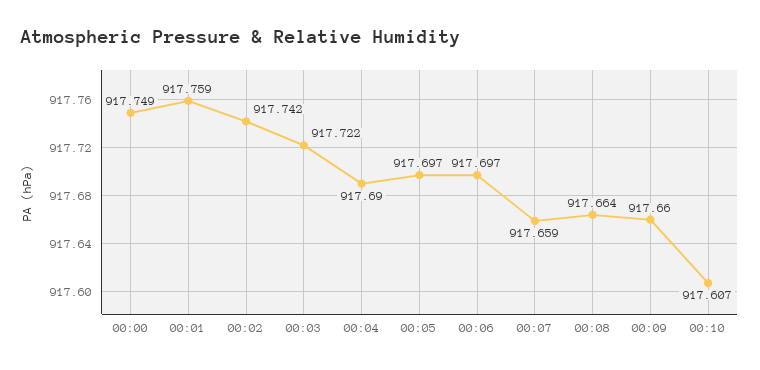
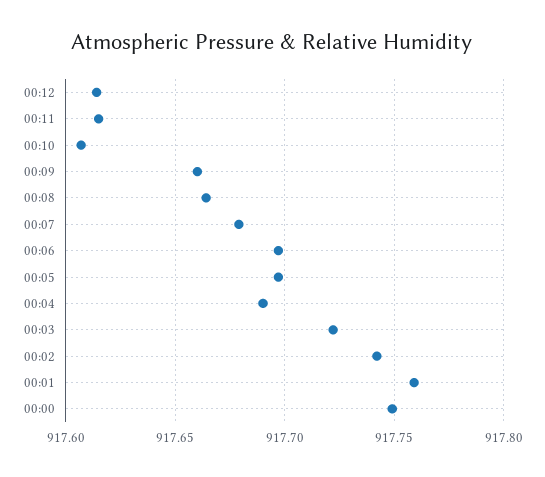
00:07: 917.659 -> 917.68
00:12: none -> 917.615
00:11: none -> 917.615

